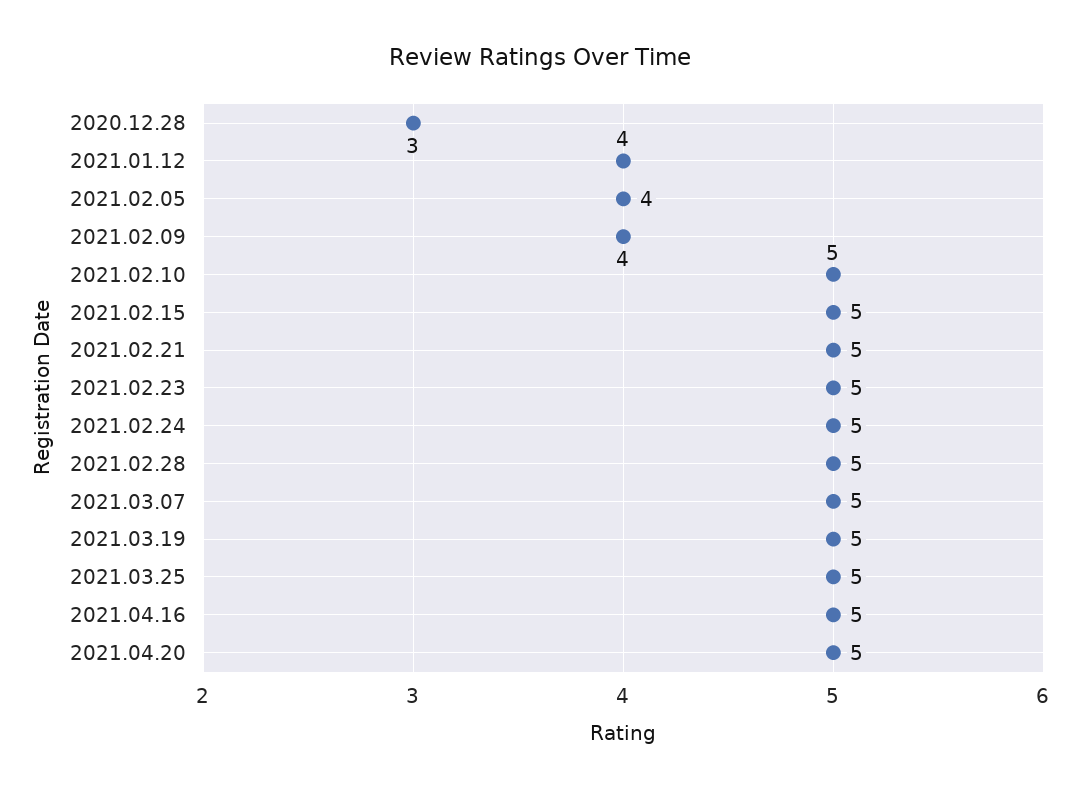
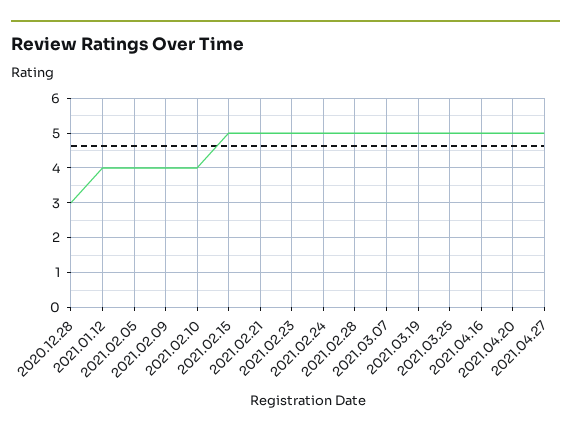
2021.02.10: 5 -> 4
2021.04.27: none -> 5

